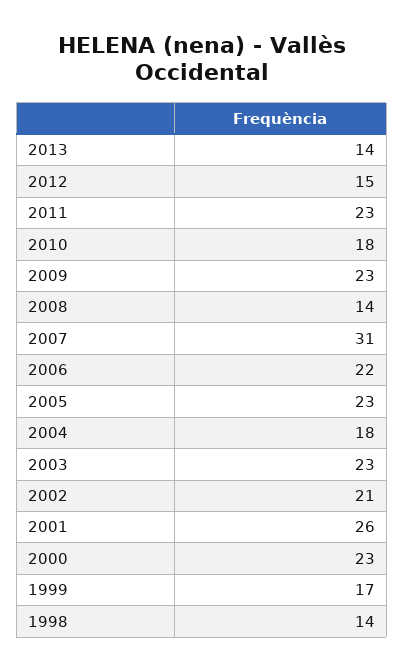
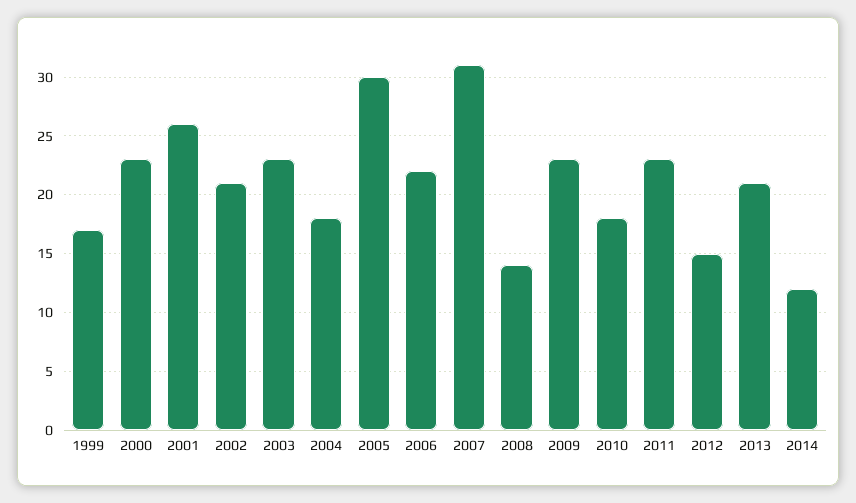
2013: 14 -> 21
2005: 23 -> 30
1998: 14 -> none
2014: none -> 12

